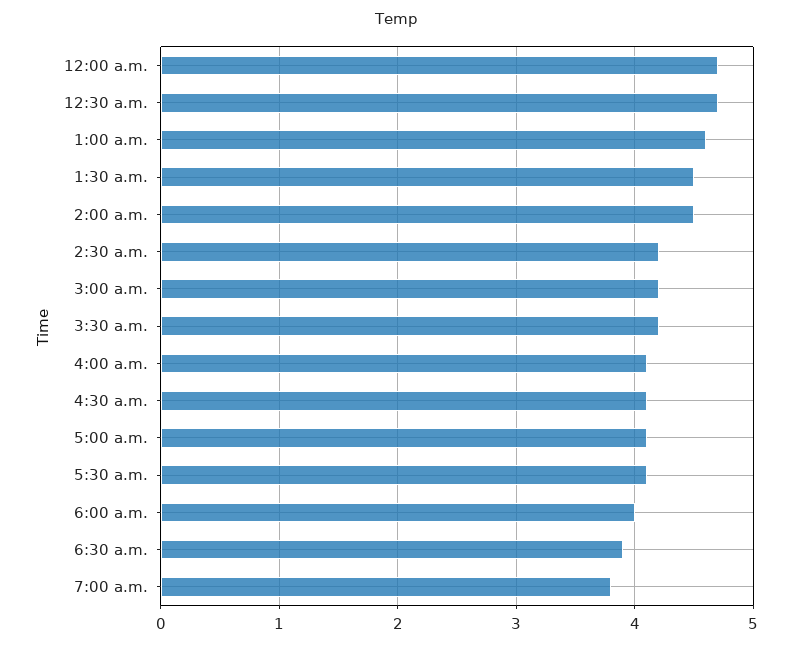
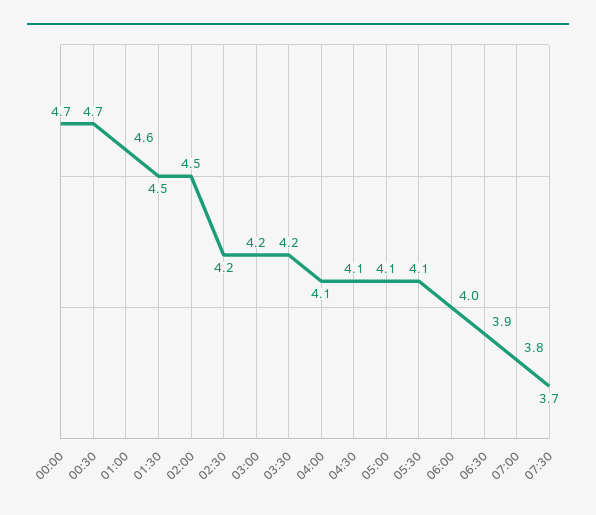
07:30: none -> 3.7

